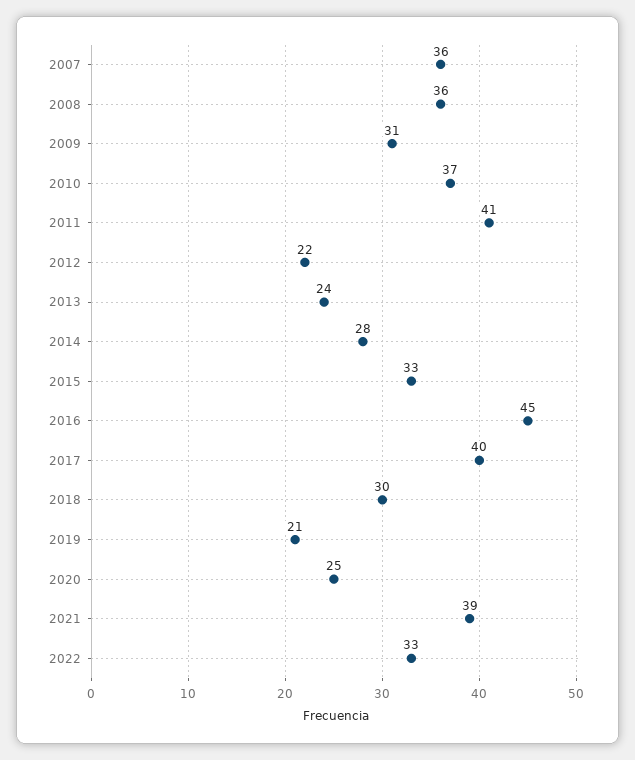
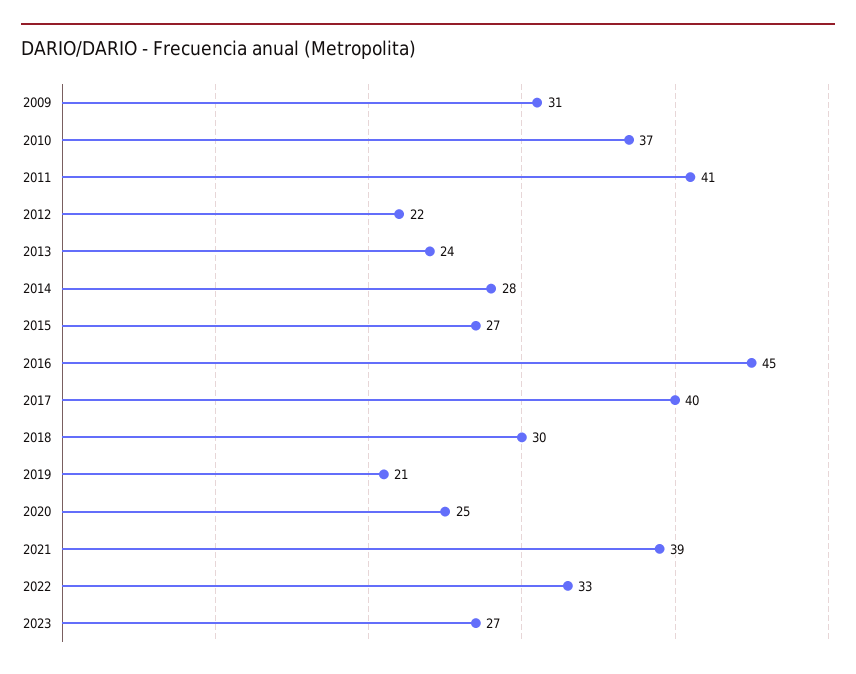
2007: 36 -> none
2008: 36 -> none
2015: 33 -> 27
2023: none -> 27

